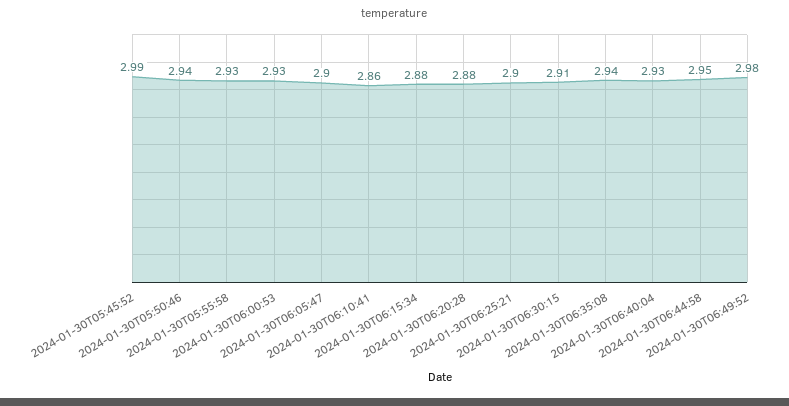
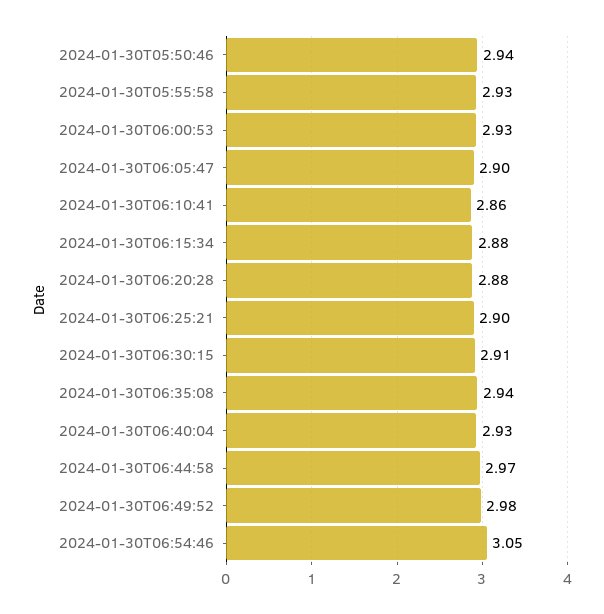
2024-01-30T05:45:52: 2.99 -> none
2024-01-30T06:44:58: 2.95 -> 2.97
2024-01-30T06:54:46: none -> 3.05

